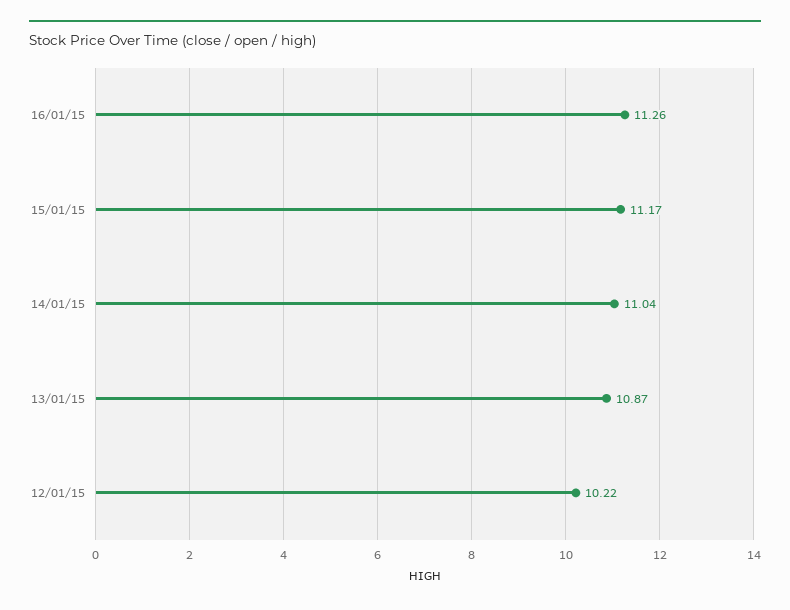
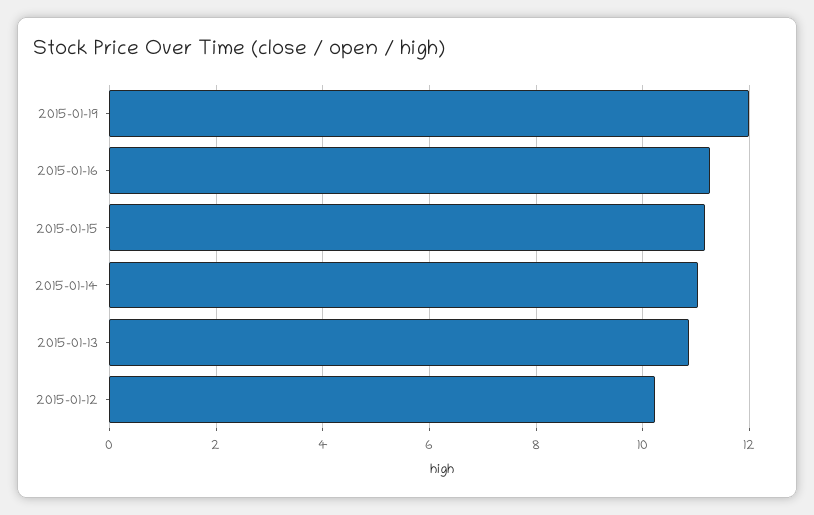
2015-01-19: none -> 12

